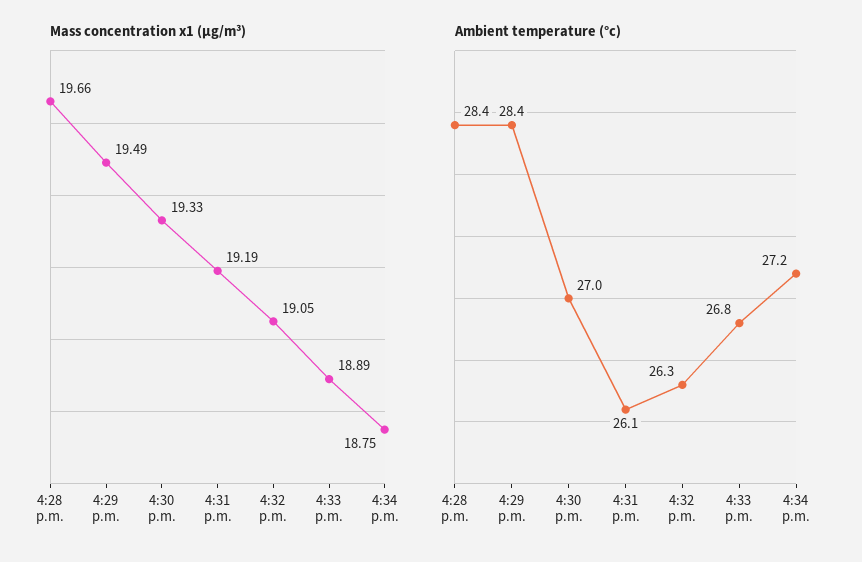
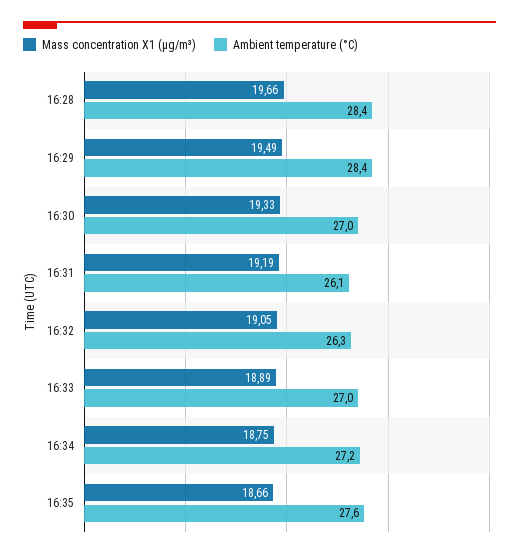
Ambient temperature (°c), 4:33 p.m.: 26.8 -> 27
Mass concentration x1 (μg/m³), 16:35: none -> 18.66
Ambient temperature (°c), 16:35: none -> 27.6

